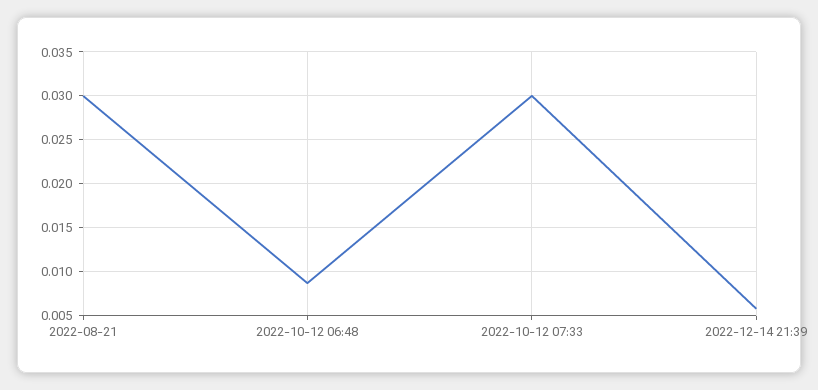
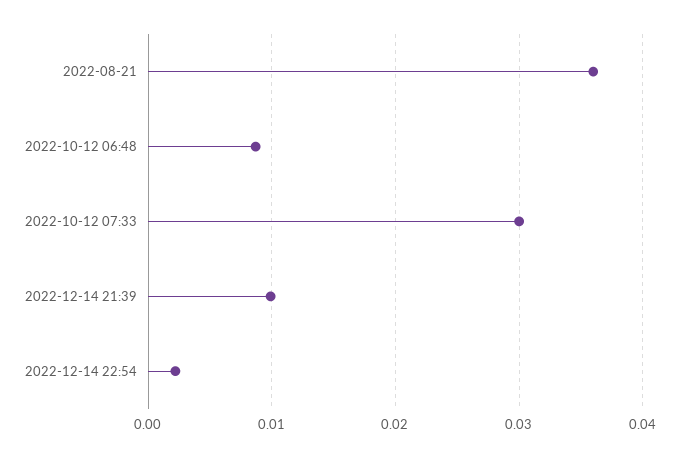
2022-08-21: 0.03 -> 0.036
2022-12-14 21:39: 0.006 -> 0.01
2022-12-14 22:54: none -> 0.002

